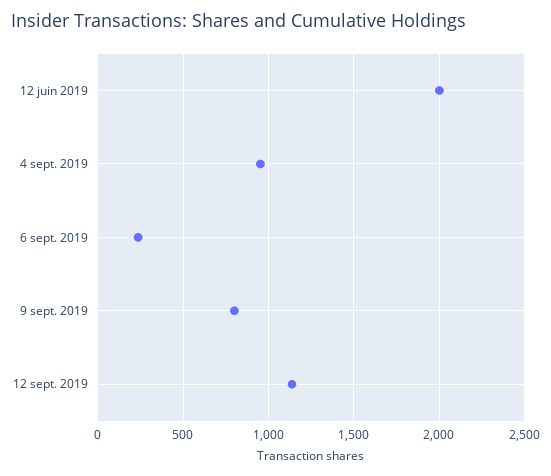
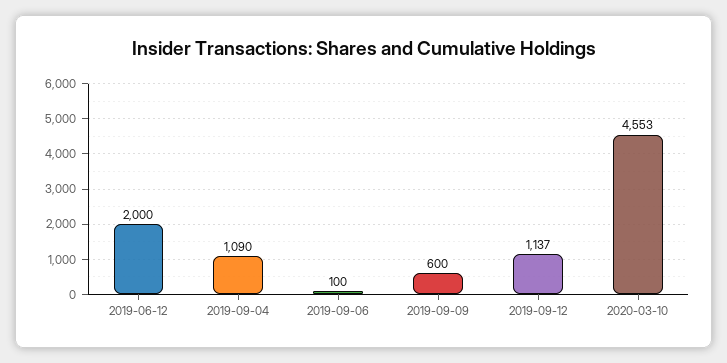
4 sept. 2019: 950 -> 1090
6 sept. 2019: 250 -> 100
9 sept. 2019: 800 -> 600
2020-03-10: none -> 4553

